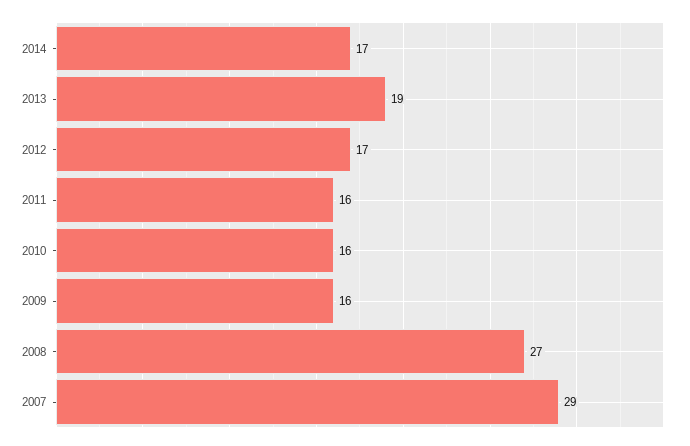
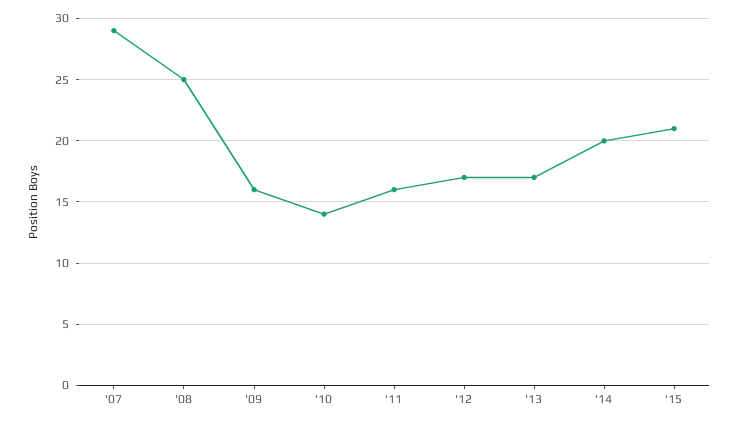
2014: 17 -> 20
2013: 19 -> 17
2010: 16 -> 14
2008: 27 -> 25
'15: none -> 21

